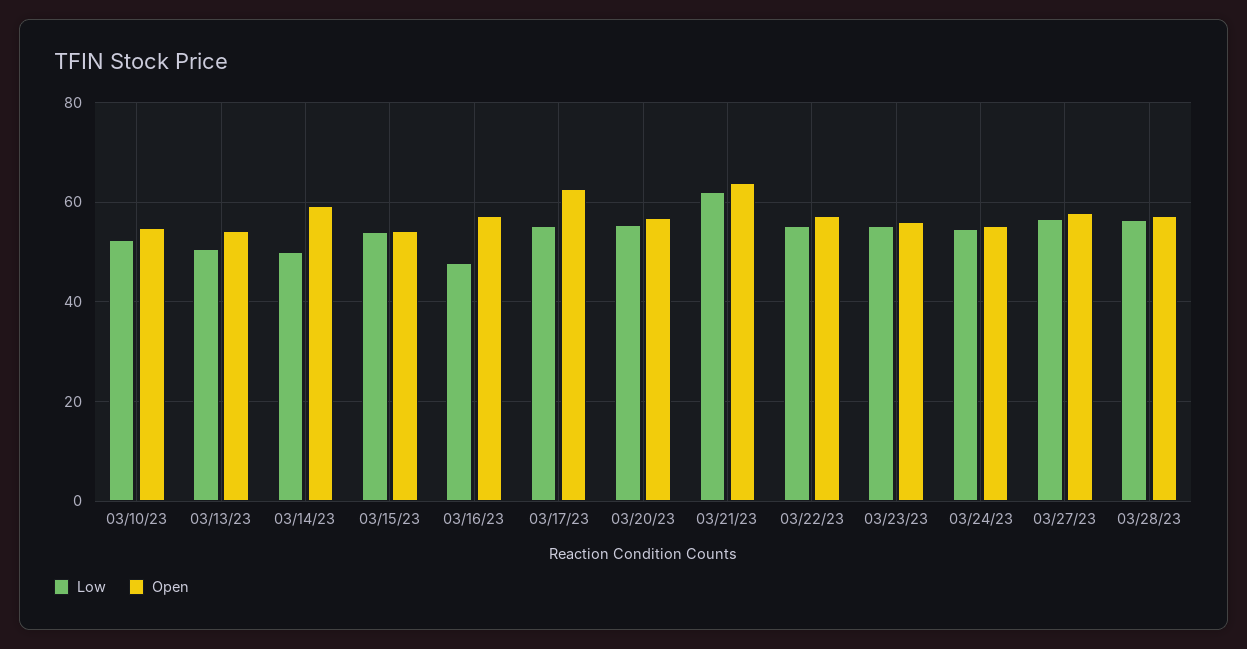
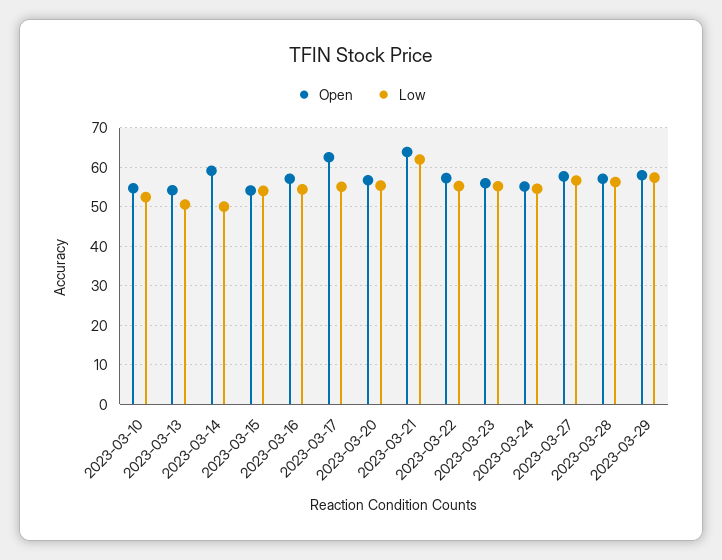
Low, 03/16/23: 48 -> 54
Open, 2023-03-29: none -> 58
Low, 2023-03-29: none -> 58

